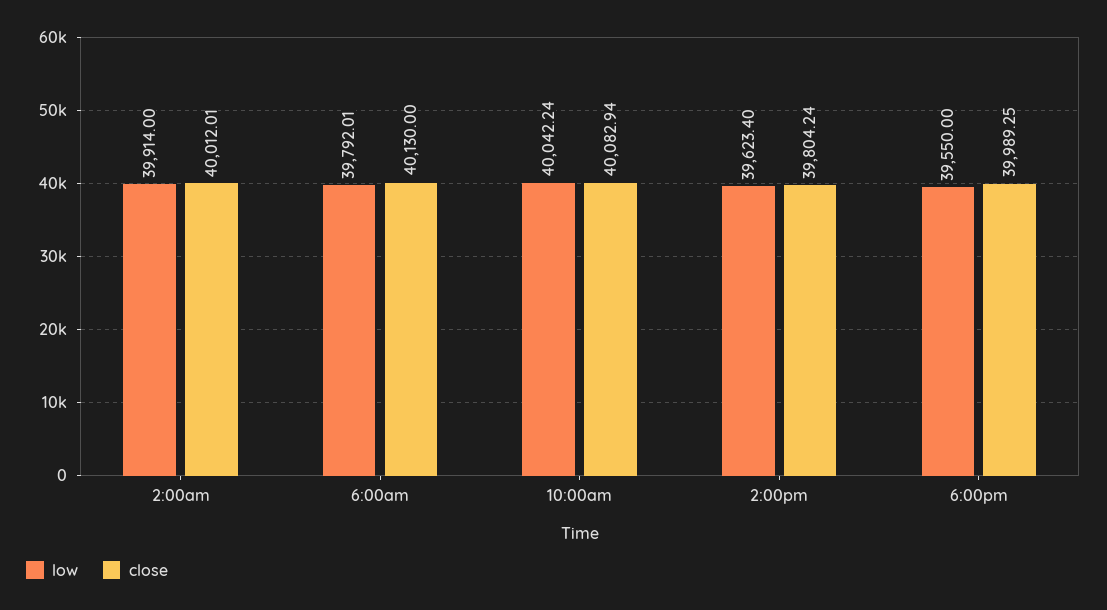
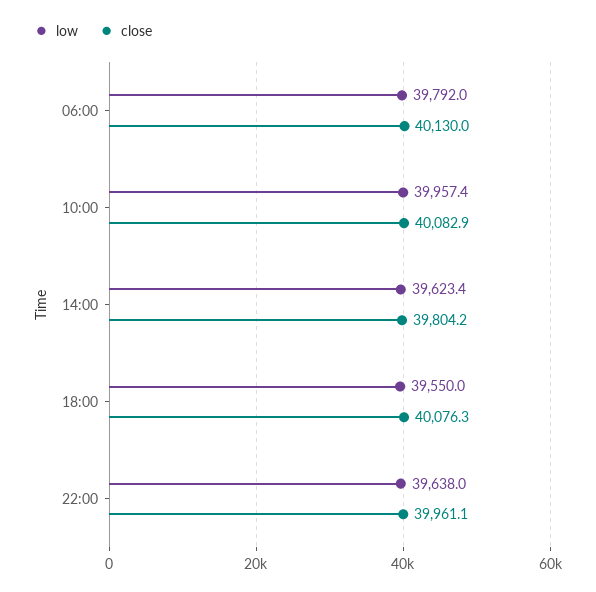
low, 2:00am: 39914 -> none
close, 2:00am: 40012.01 -> none
low, 10:00am: 40042.24 -> 39957.4
close, 6:00pm: 39989.25 -> 40076.3
low, 22:00: none -> 39638
close, 22:00: none -> 39961.1

